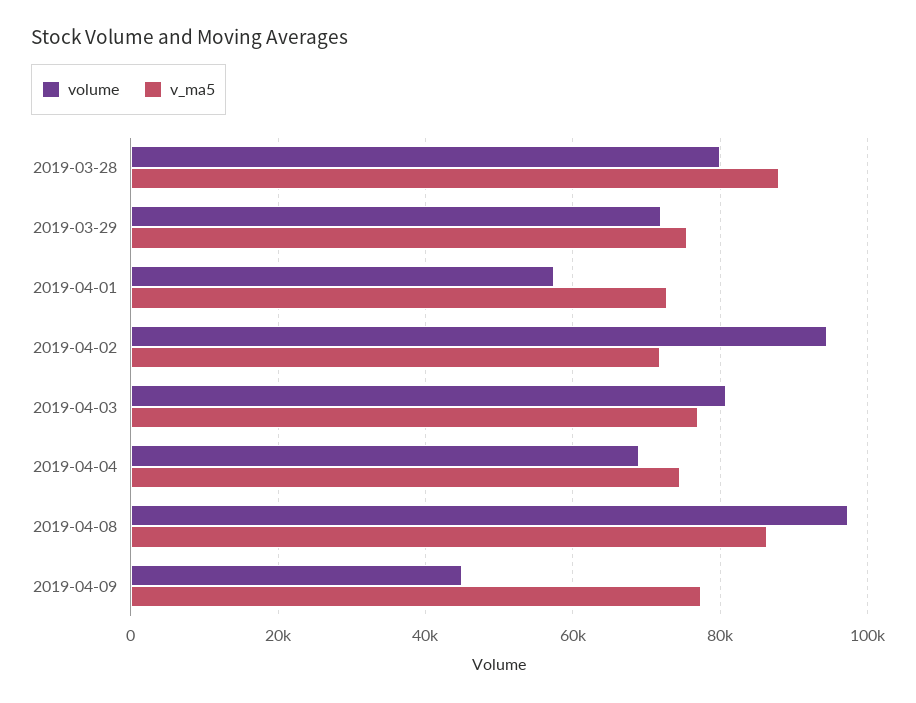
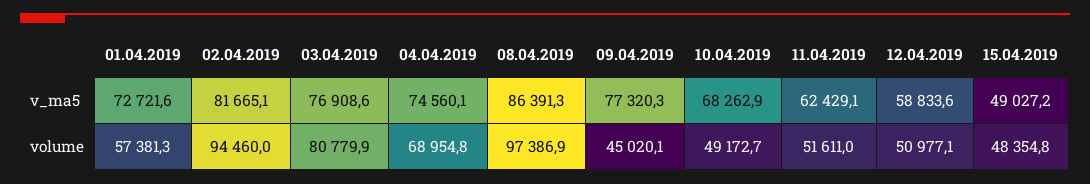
volume, 2019-03-28: 80000 -> none
v_ma5, 2019-03-28: 88000 -> none
volume, 2019-03-29: 72000 -> none
v_ma5, 2019-03-29: 76000 -> none
v_ma5, 2019-04-02: 72000 -> 81665.1
v_ma5, 10.04.2019: none -> 68262.9
v_ma5, 11.04.2019: none -> 62429.1
v_ma5, 12.04.2019: none -> 58833.6
v_ma5, 15.04.2019: none -> 49027.2
volume, 10.04.2019: none -> 49172.7
volume, 11.04.2019: none -> 51611
volume, 12.04.2019: none -> 50977.1
volume, 15.04.2019: none -> 48354.8

